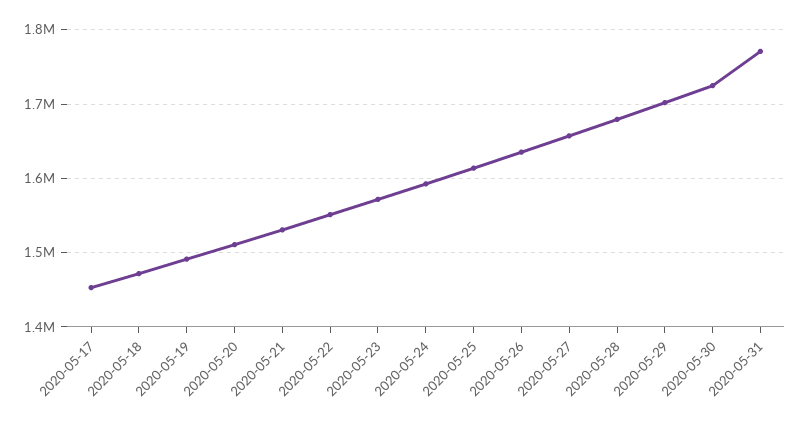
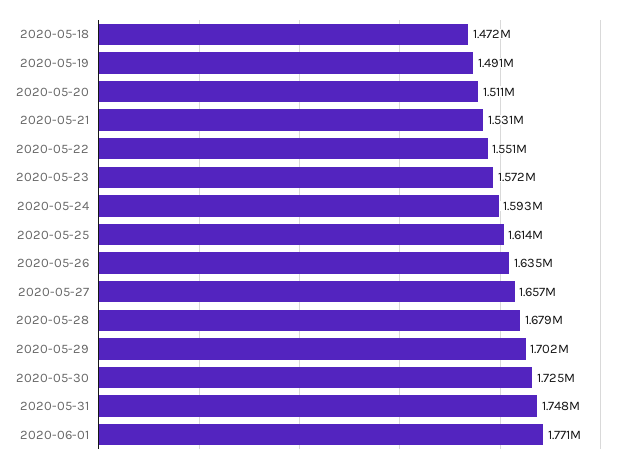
2020-05-17: 1450000 -> none
2020-05-31: 1770000 -> 1748000
2020-06-01: none -> 1771000

